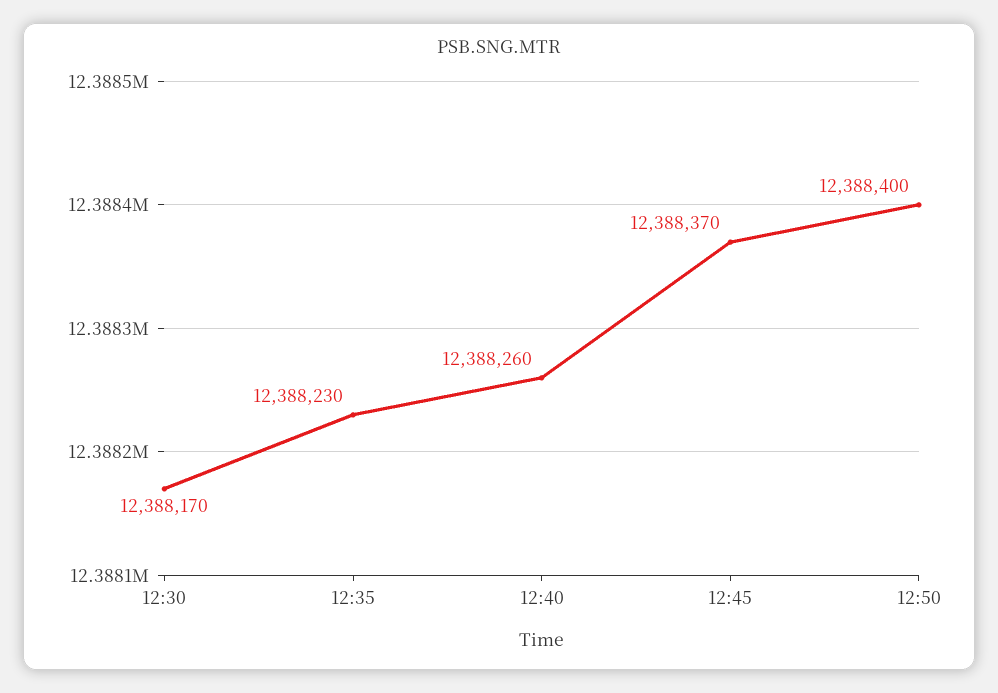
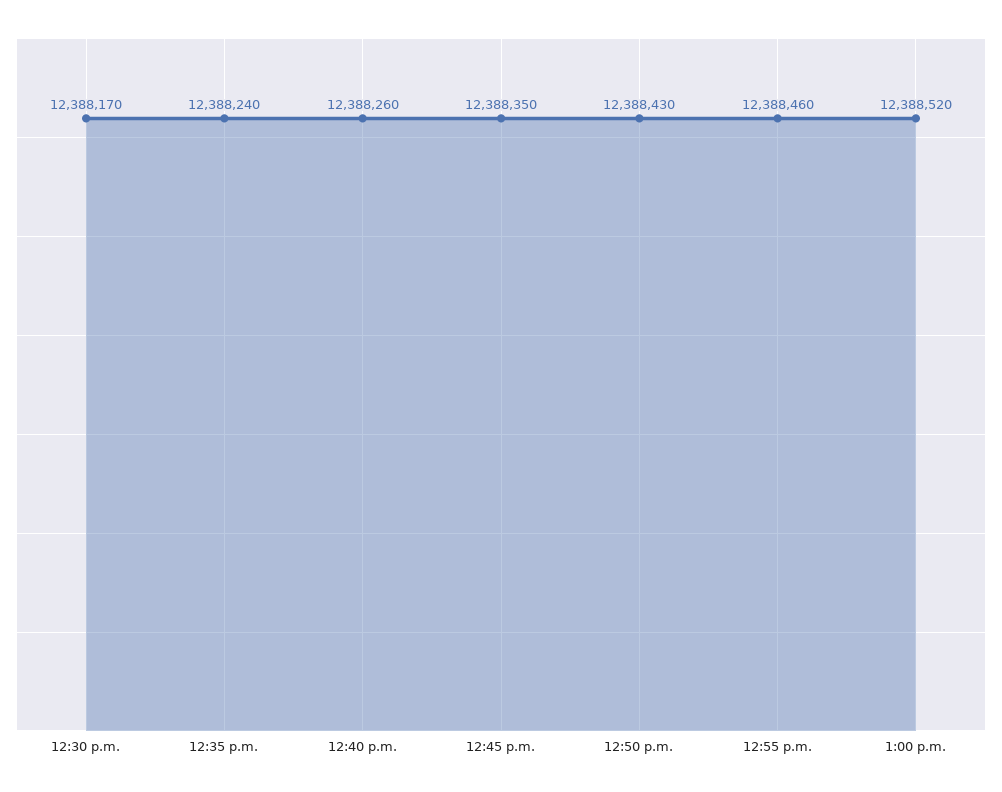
12:35: 12388230 -> 12388240
12:45: 12388370 -> 12388350
12:50: 12388400 -> 12388430
12:55 p.m.: none -> 12388460
1:00 p.m.: none -> 12388520

